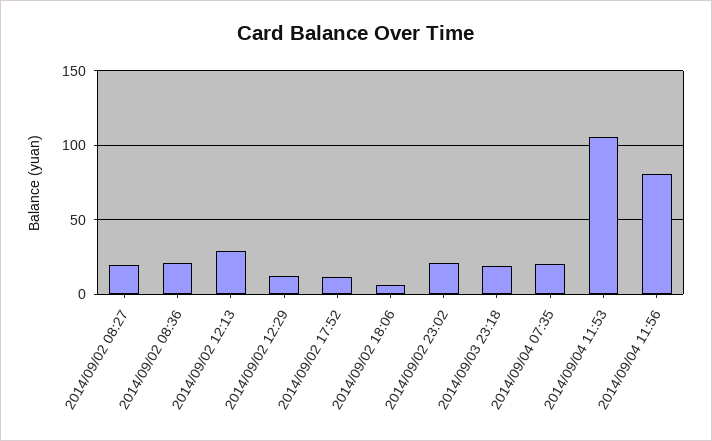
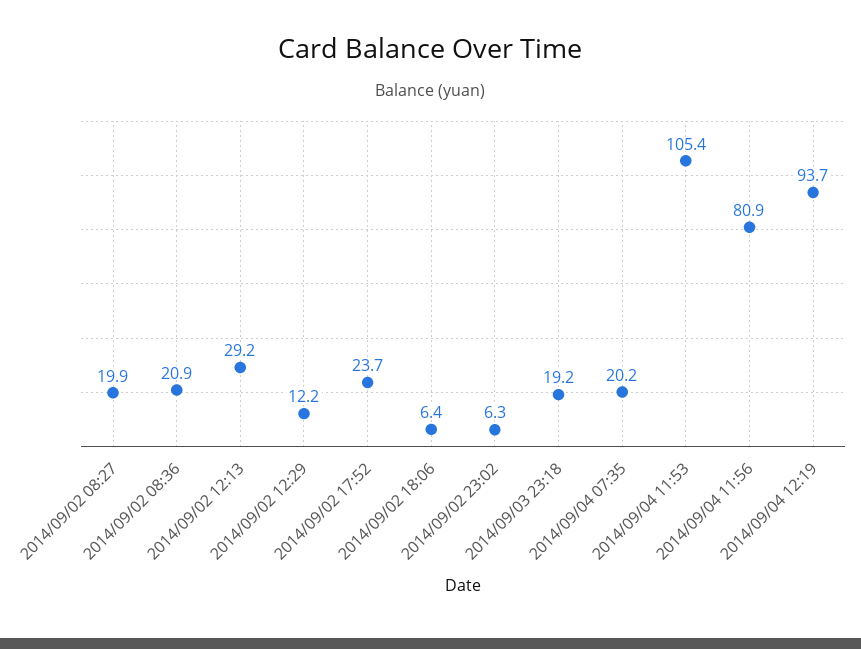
2014/09/02 17:52: 10 -> 23.7
2014/09/02 23:02: 20 -> 6.3
2014/09/04 12:19: none -> 93.7

